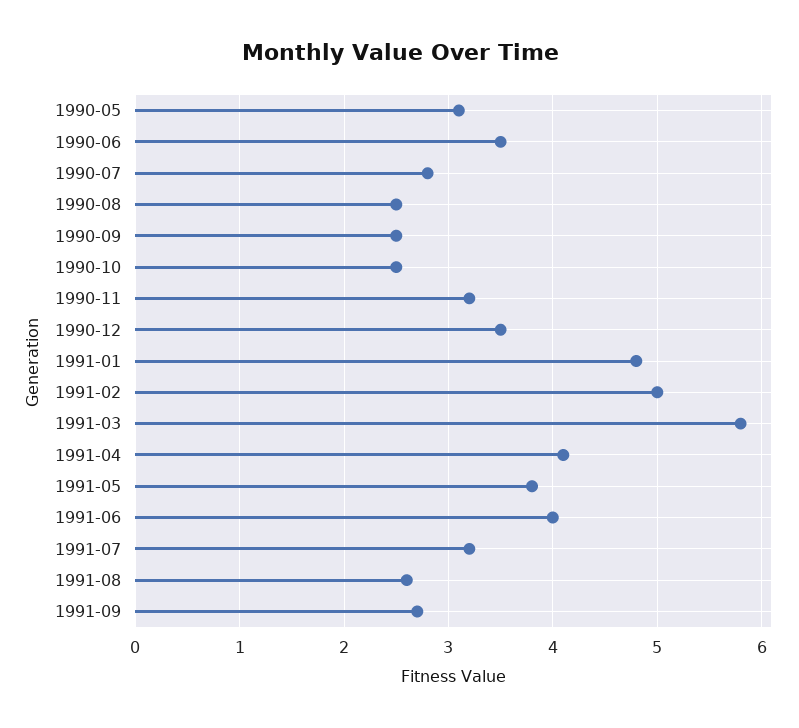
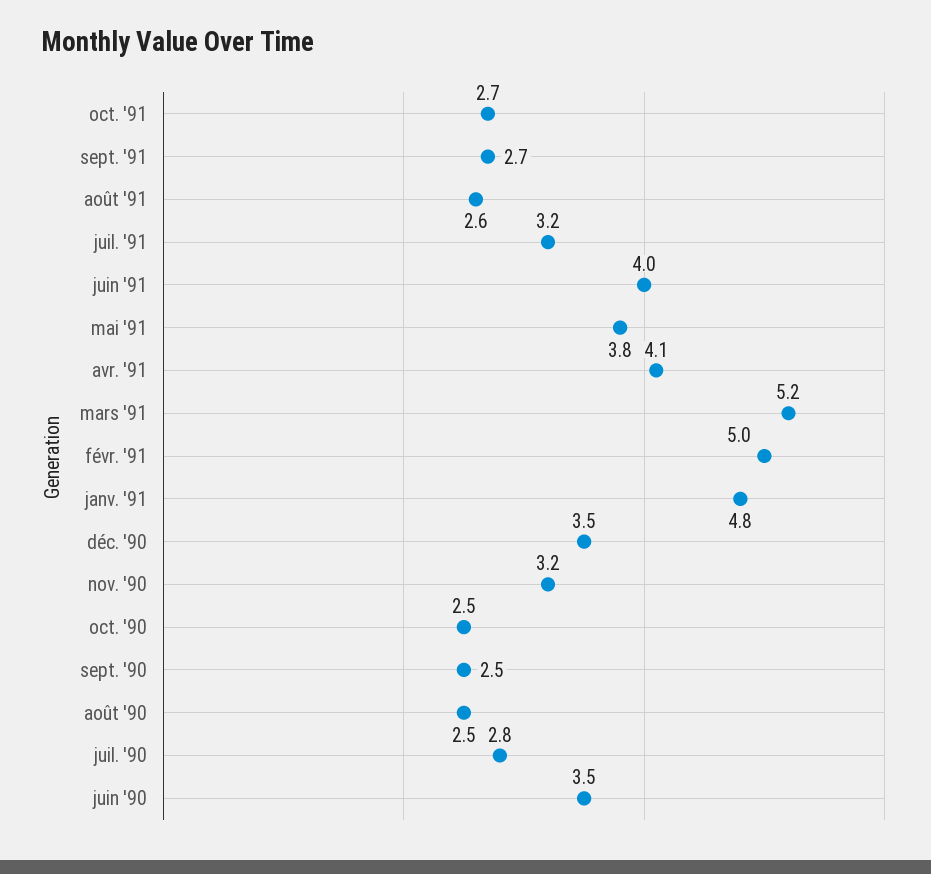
1990-05: 3.1 -> none
1991-03: 5.8 -> 5.2
oct. '91: none -> 2.7

